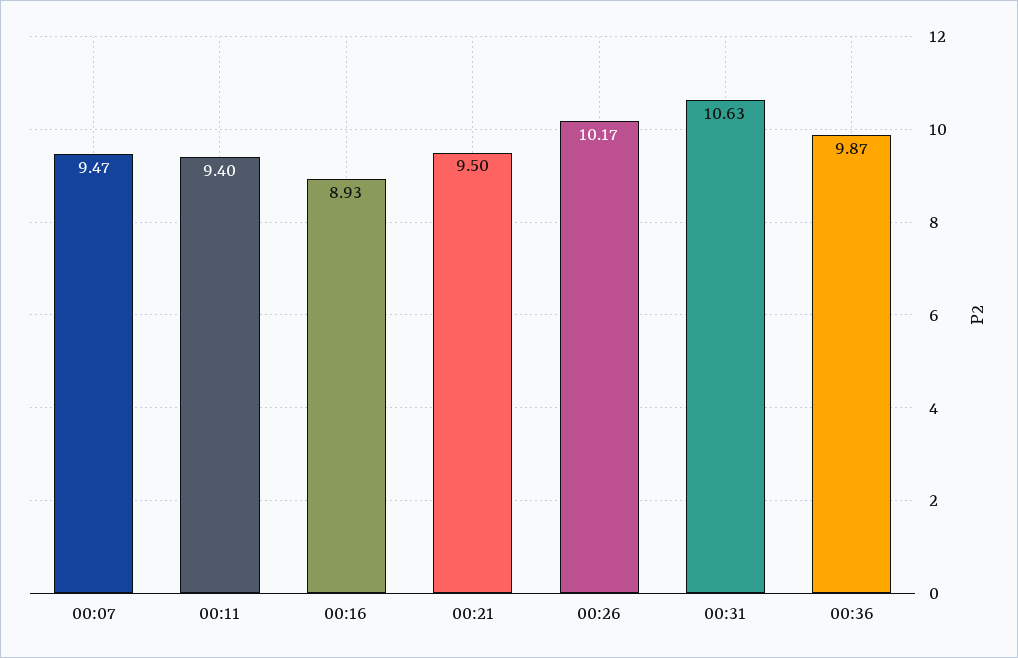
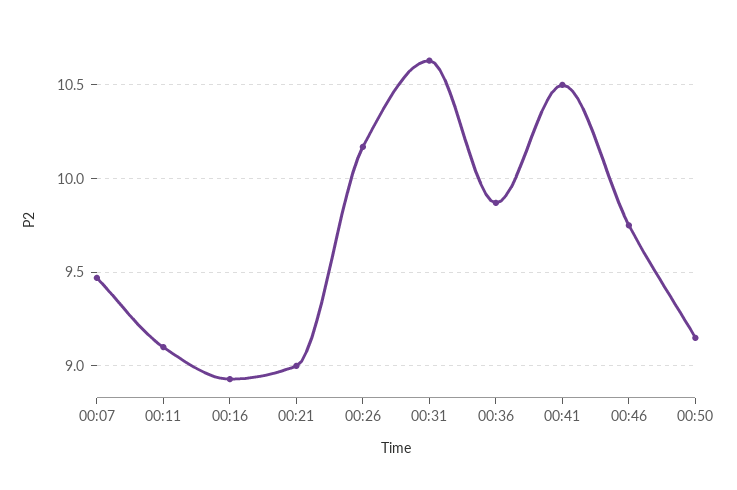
00:11: 9.4 -> 9.1
00:21: 9.5 -> 9
00:41: none -> 10.5
00:46: none -> 9.75
00:50: none -> 9.15

